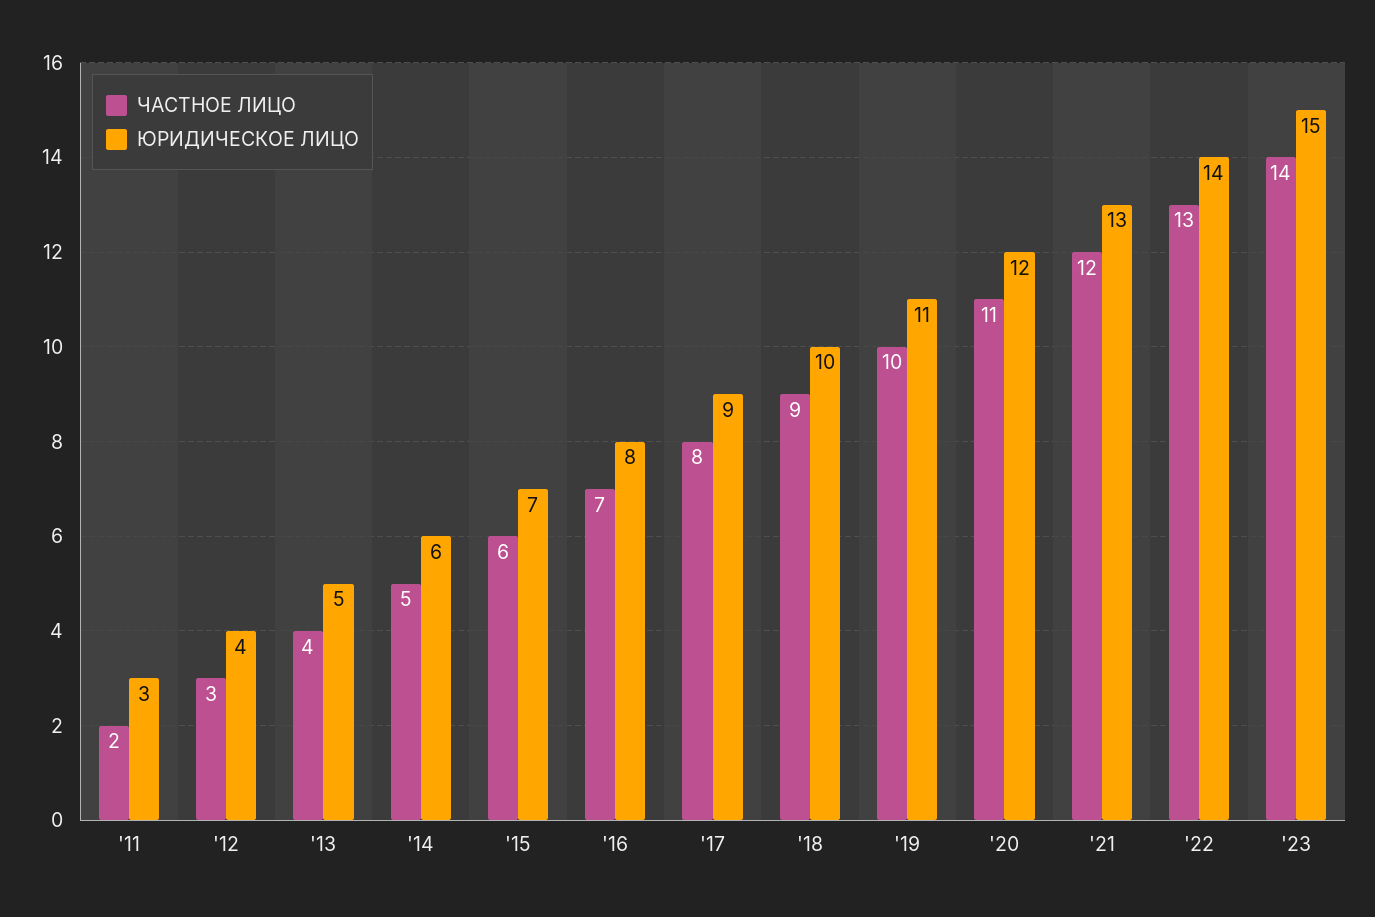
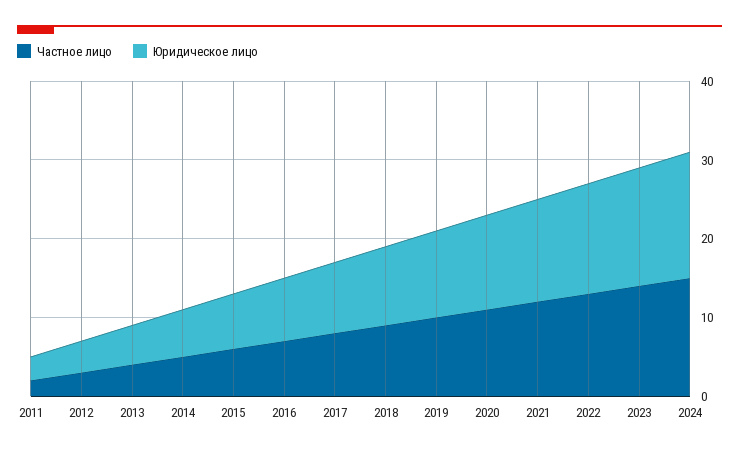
ЧАСТНОЕ ЛИЦО, 2024: none -> 15
ЮРИДИЧЕСКОЕ ЛИЦО, 2024: none -> 15

